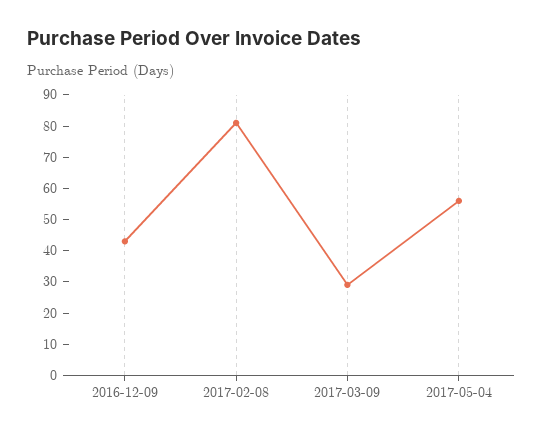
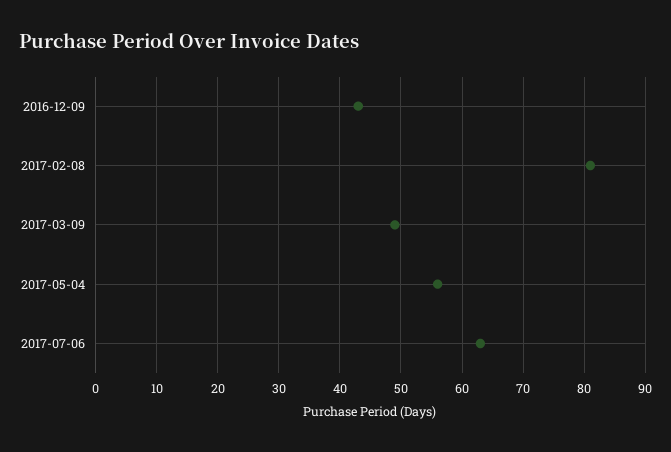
2017-03-09: 30 -> 49
2017-07-06: none -> 63

